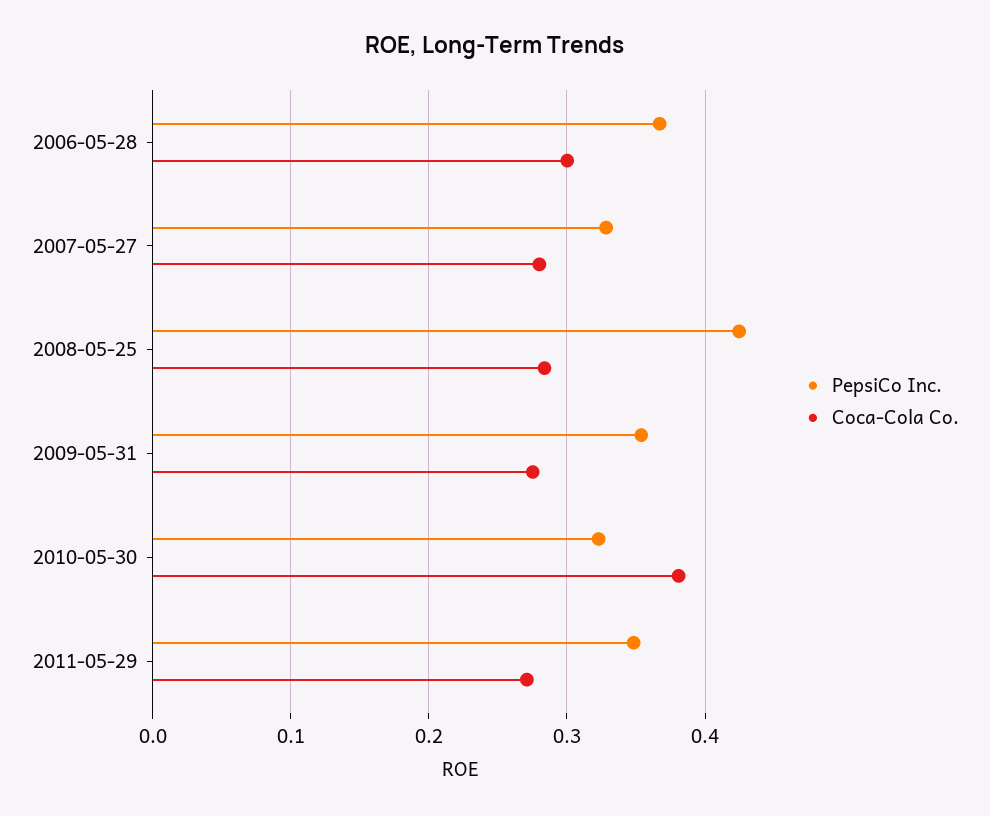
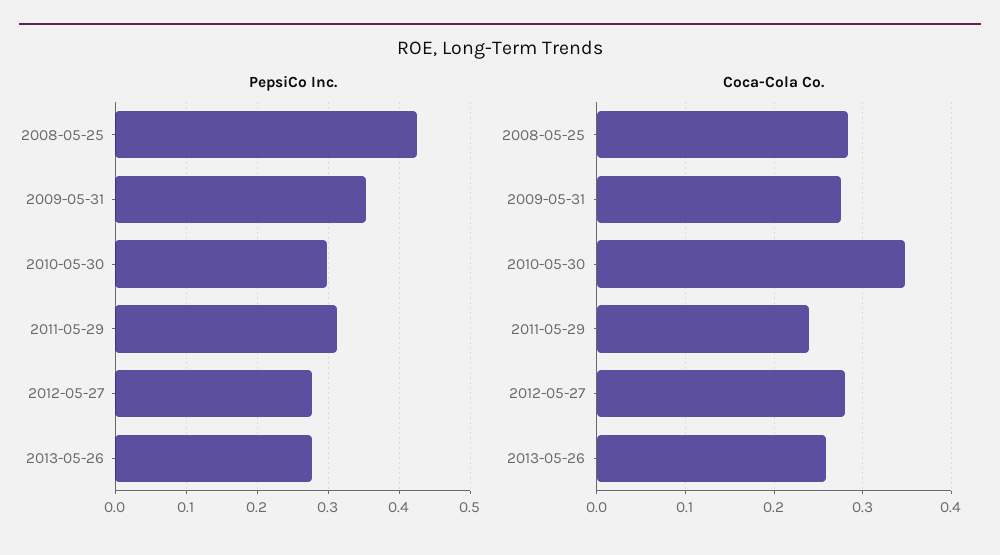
PepsiCo Inc., 2006-05-28: 0.37 -> none
Coca-Cola Co., 2006-05-28: 0.3 -> none
PepsiCo Inc., 2007-05-27: 0.33 -> none
Coca-Cola Co., 2007-05-27: 0.28 -> none
PepsiCo Inc., 2010-05-30: 0.32 -> 0.3
Coca-Cola Co., 2010-05-30: 0.38 -> 0.35
PepsiCo Inc., 2011-05-29: 0.35 -> 0.31
Coca-Cola Co., 2011-05-29: 0.27 -> 0.24
PepsiCo Inc., 2012-05-27: none -> 0.28
PepsiCo Inc., 2013-05-26: none -> 0.28
Coca-Cola Co., 2012-05-27: none -> 0.28
Coca-Cola Co., 2013-05-26: none -> 0.26

